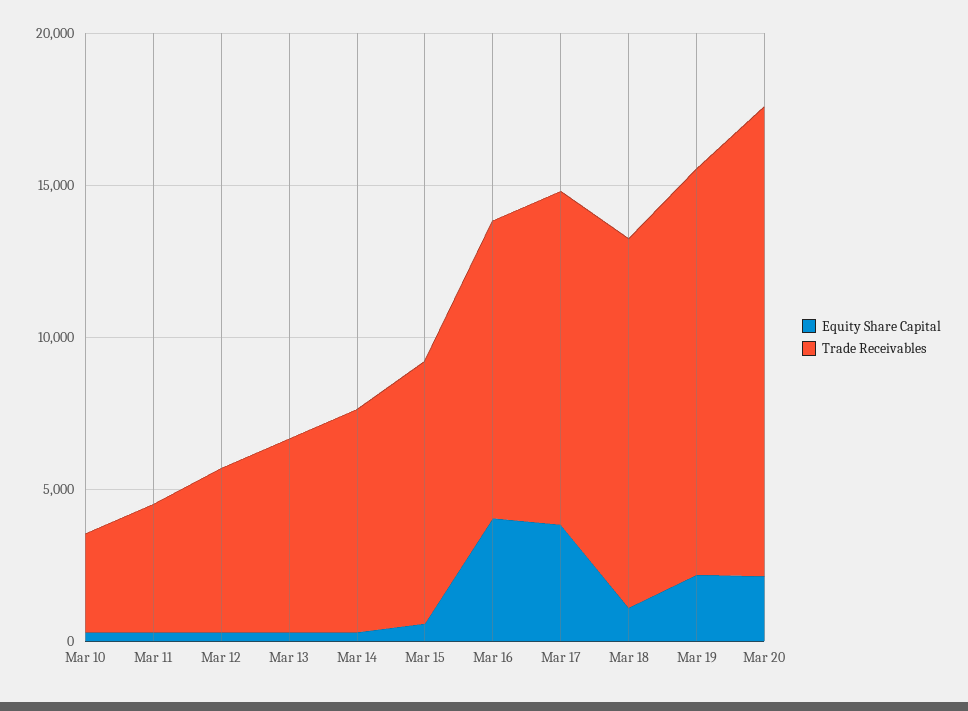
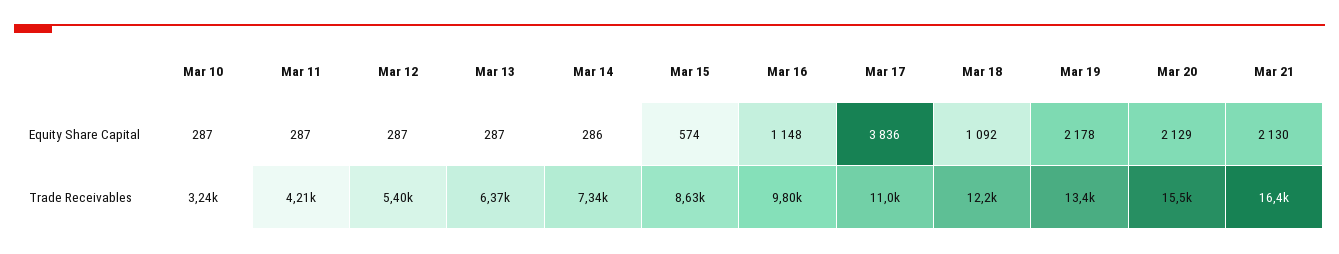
Equity Share Capital, Mar 16: 4000 -> 1148
Equity Share Capital, Mar 21: none -> 2130
Trade Receivables, Mar 21: none -> 16400

